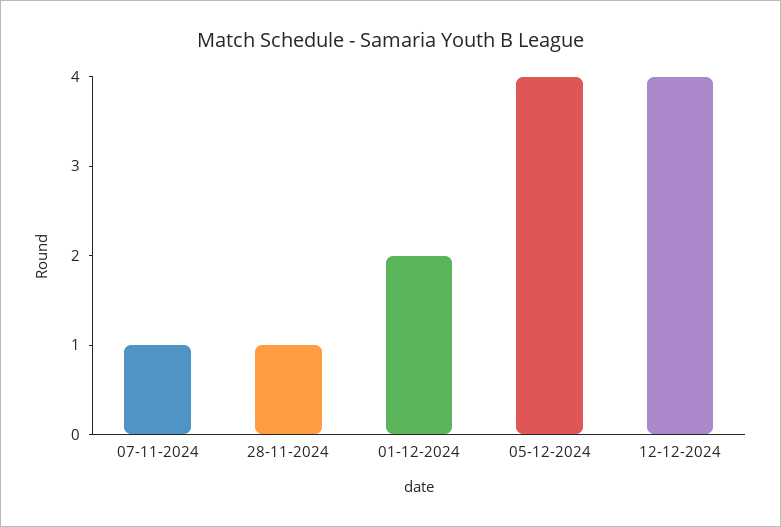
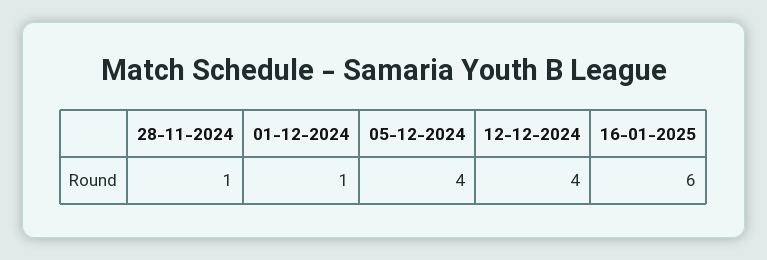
07-11-2024: 1 -> none
01-12-2024: 2 -> 1
16-01-2025: none -> 6

